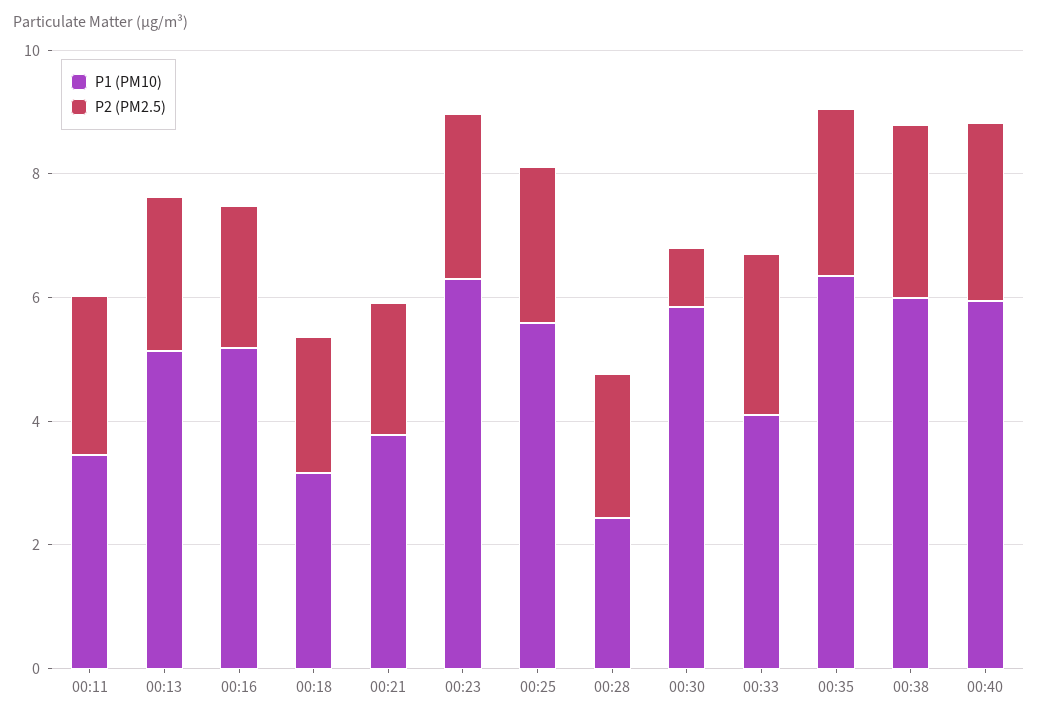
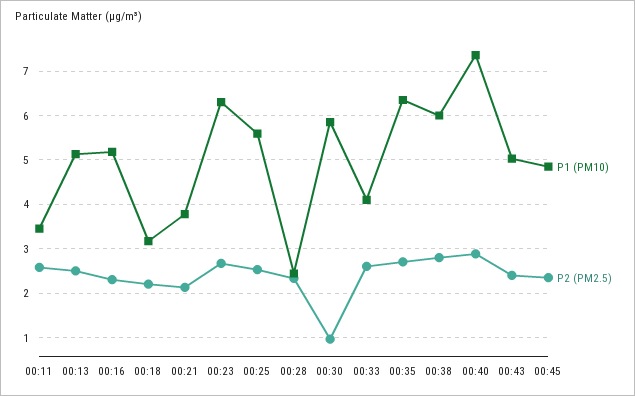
P1 (PM10), 00:40: 6 -> 7.4
P1 (PM10), 00:43: none -> 5
P2 (PM2.5), 00:43: none -> 2.4
P1 (PM10), 00:45: none -> 4.8
P2 (PM2.5), 00:45: none -> 2.4

